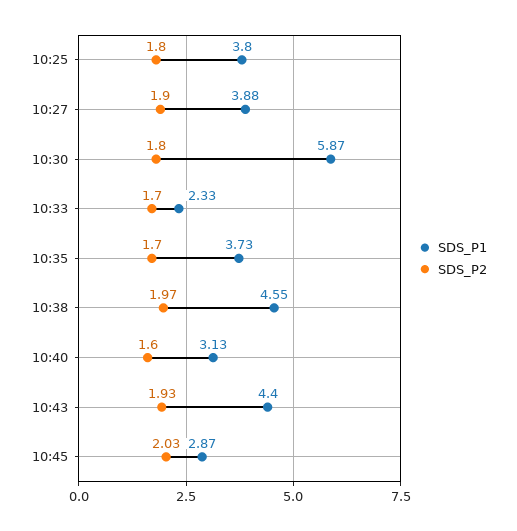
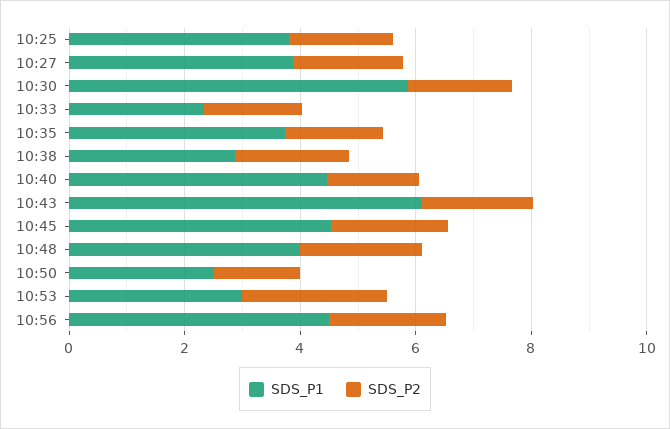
SDS_P1, 10:38: 4.55 -> 3
SDS_P1, 10:40: 3.13 -> 4.5
SDS_P1, 10:43: 4.4 -> 6
SDS_P1, 10:45: 2.87 -> 4.5
SDS_P1, 10:48: none -> 4
SDS_P2, 10:48: none -> 2
SDS_P1, 10:50: none -> 2.5
SDS_P2, 10:50: none -> 1.5
SDS_P1, 10:53: none -> 3
SDS_P2, 10:53: none -> 2.5
SDS_P1, 10:56: none -> 4.5
SDS_P2, 10:56: none -> 2

